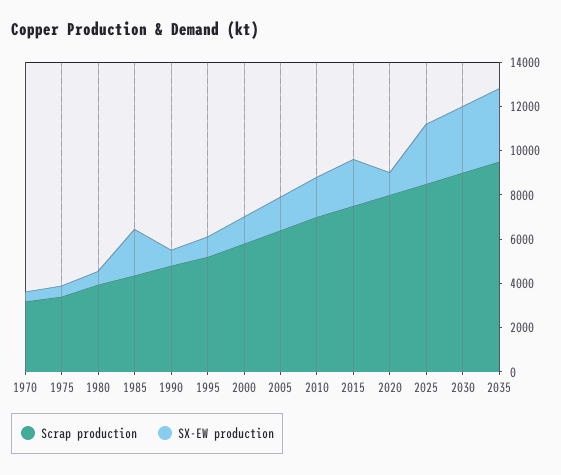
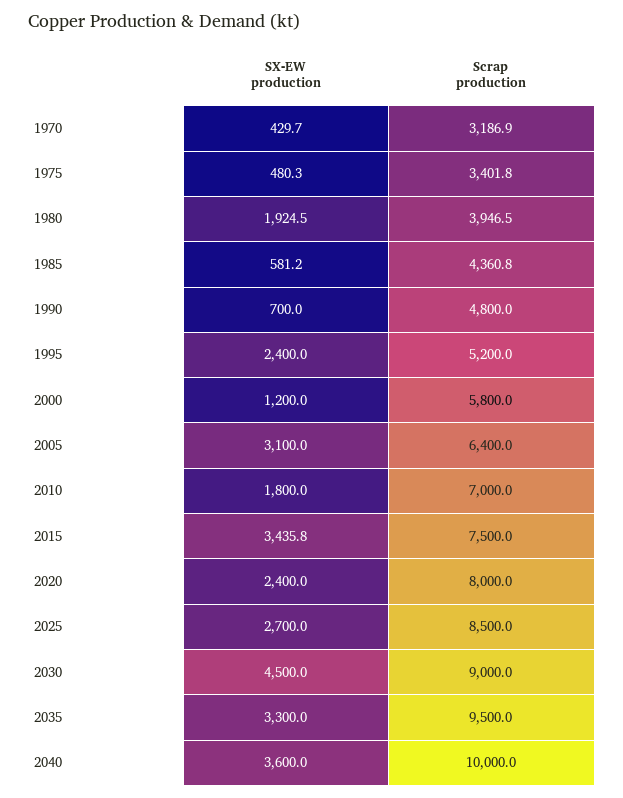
SX-EW production, 1980: 500 -> 1924.5
SX-EW production, 1985: 2000 -> 581.2
SX-EW production, 1995: 1000 -> 2400
SX-EW production, 2005: 1500 -> 3100
SX-EW production, 2015: 2000 -> 3435.8
SX-EW production, 2020: 1000 -> 2400
SX-EW production, 2030: 3000 -> 4500
SX-EW production, 2040: none -> 3600
Scrap production, 2040: none -> 10000

